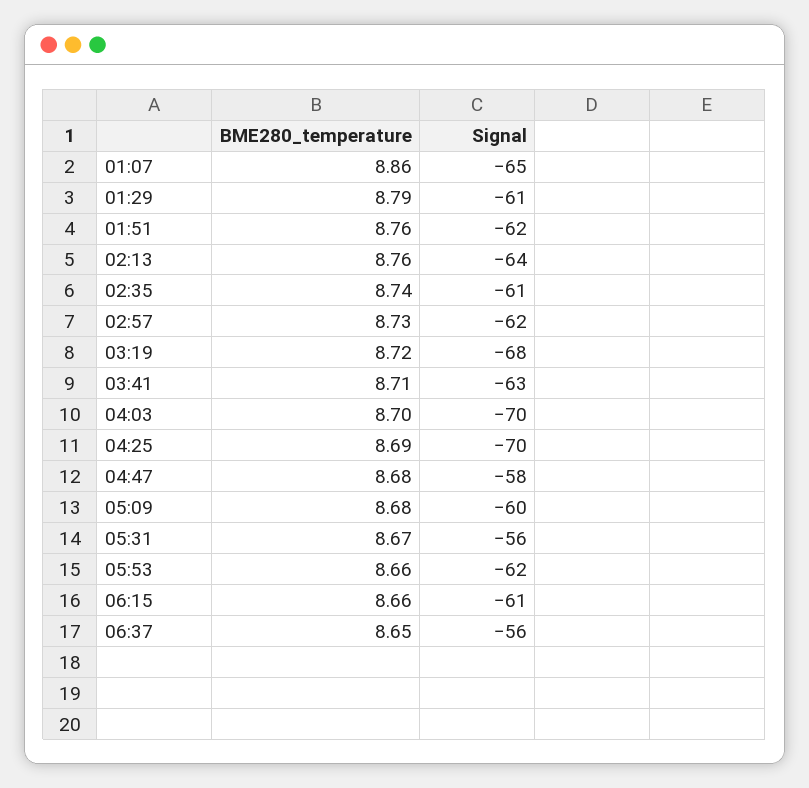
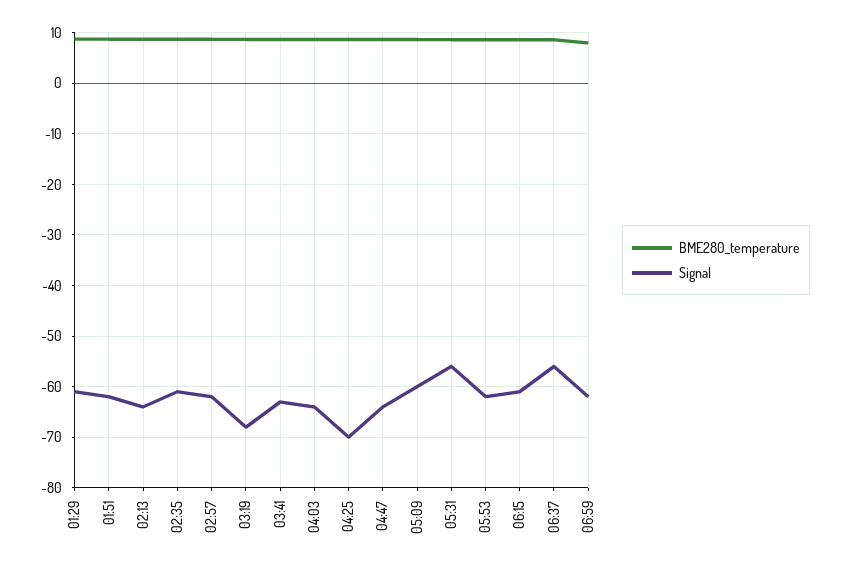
BME280_temperature, 01:07: 8.86 -> none
Signal, 01:07: -65 -> none
Signal, 04:03: -70 -> -64
Signal, 04:47: -58 -> -64
BME280_temperature, 06:59: none -> 8
Signal, 06:59: none -> -62

